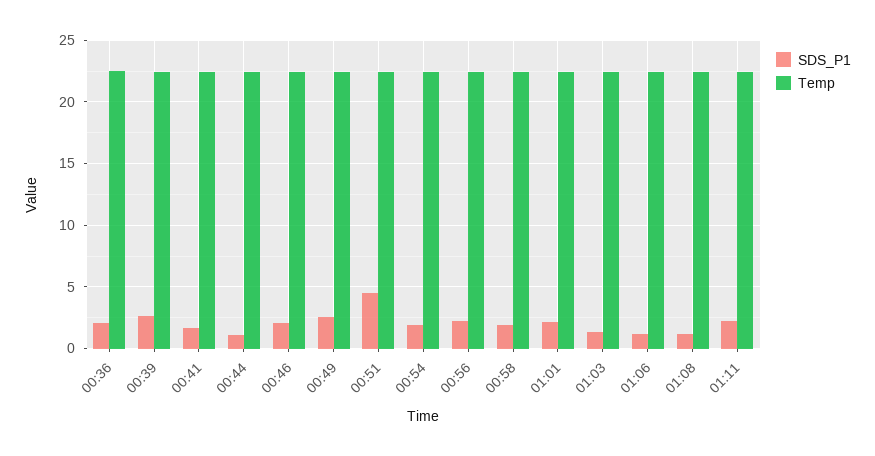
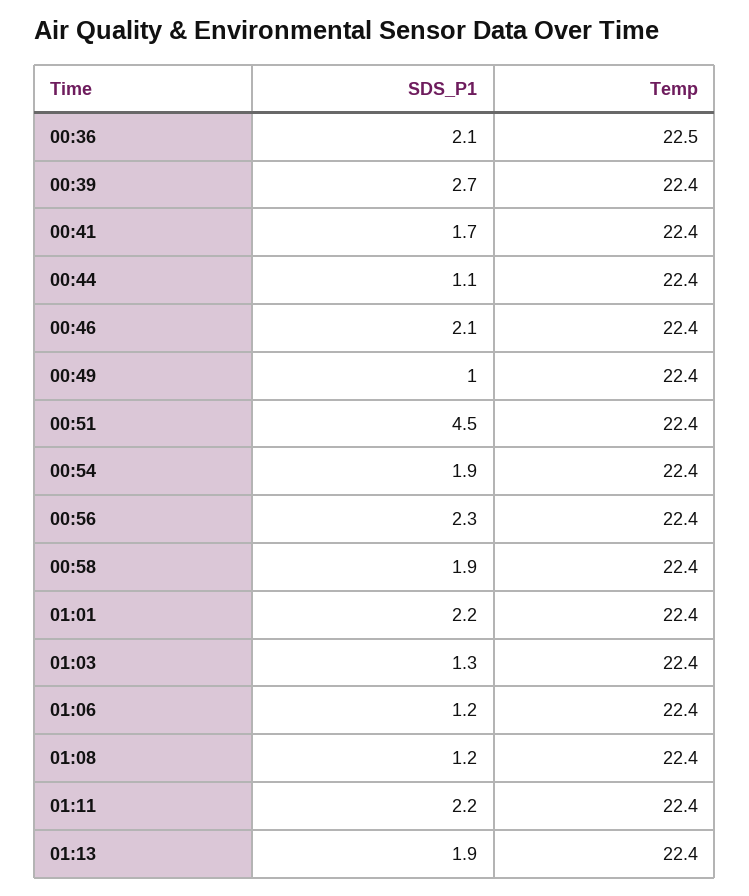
SDS_P1, 00:49: 2.5 -> 1
SDS_P1, 01:13: none -> 1.9
Temp, 01:13: none -> 22.4

